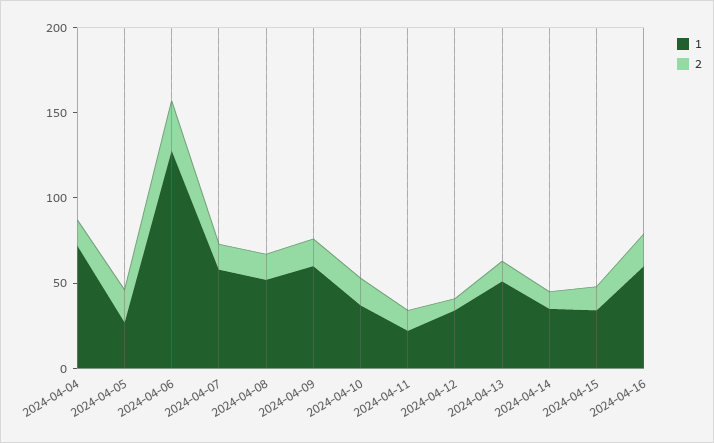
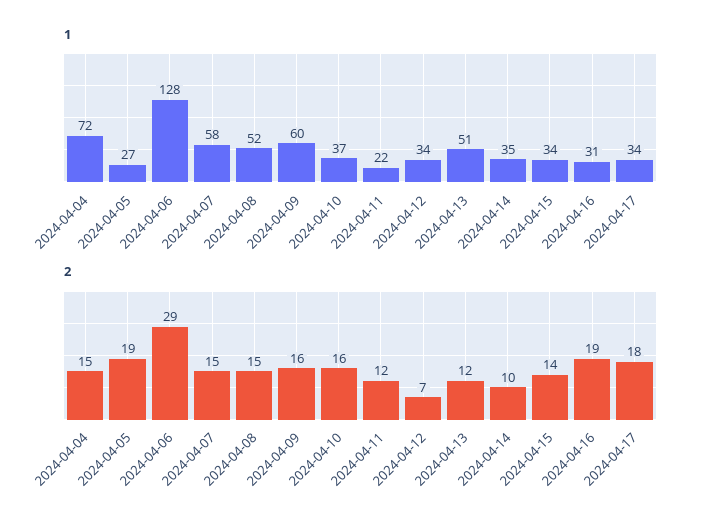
1, 2024-04-16: 60 -> 31
1, 2024-04-17: none -> 34
2, 2024-04-17: none -> 18

